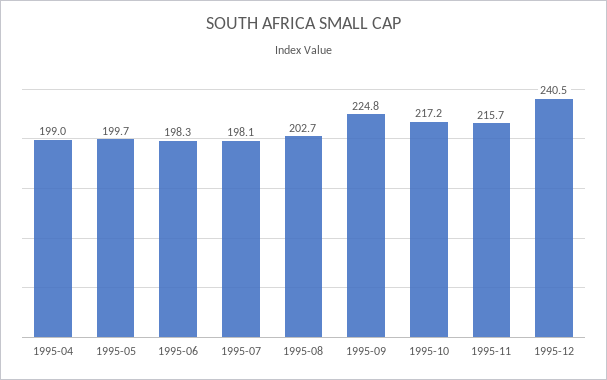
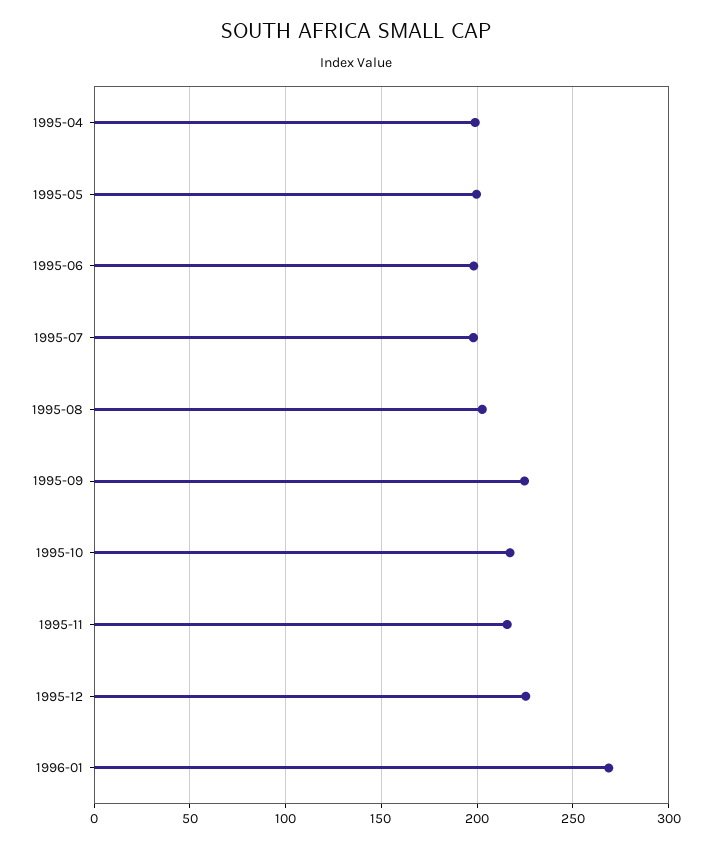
1995-12: 240.5 -> 225
1996-01: none -> 270

